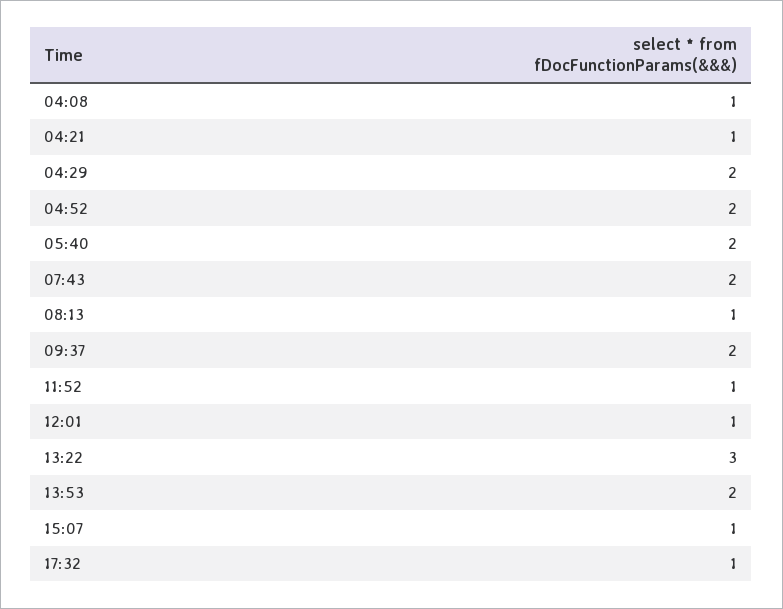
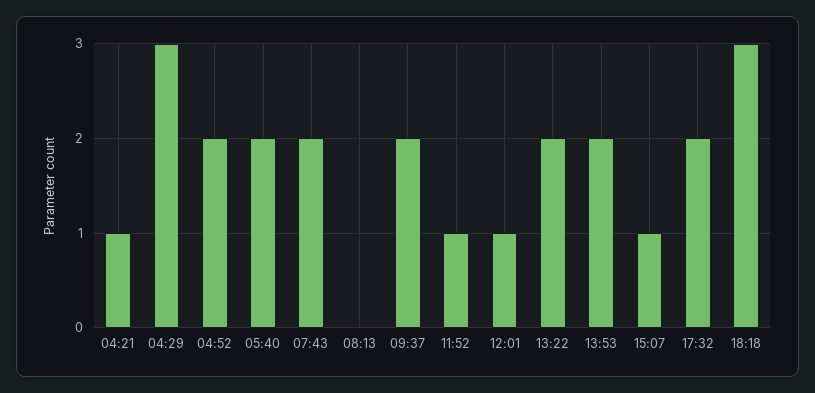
04:08: 1 -> none
04:29: 2 -> 3
08:13: 1 -> 0
13:22: 3 -> 2
17:32: 1 -> 2
18:18: none -> 3

